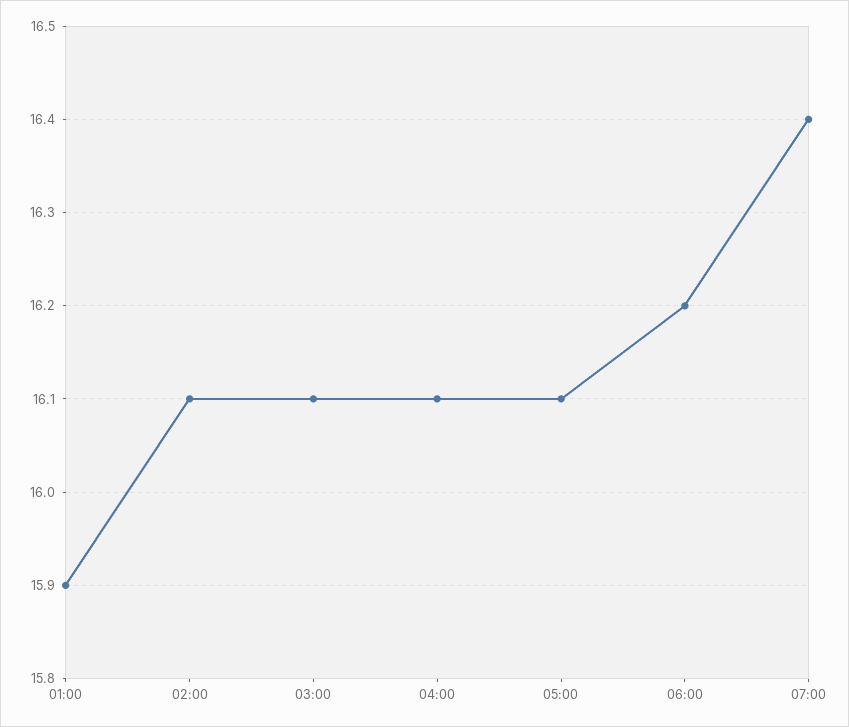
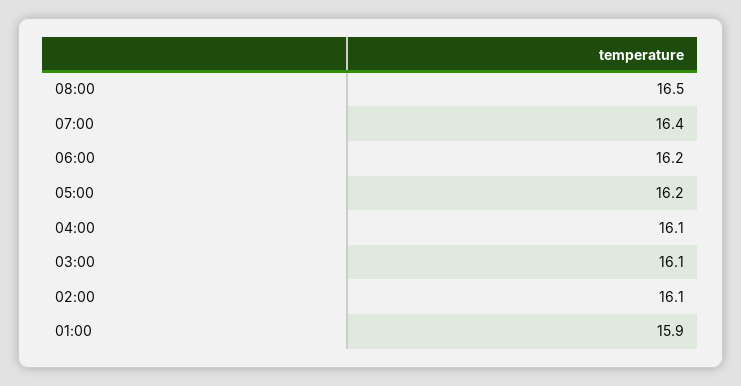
05:00: 16.1 -> 16.2
08:00: none -> 16.5

